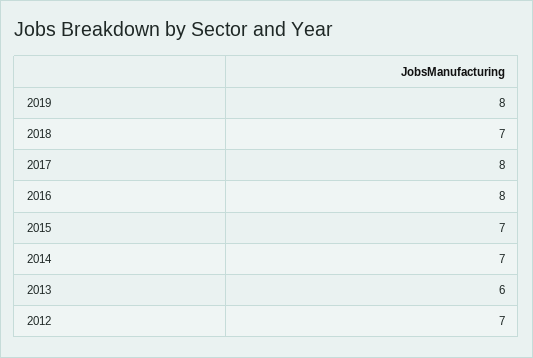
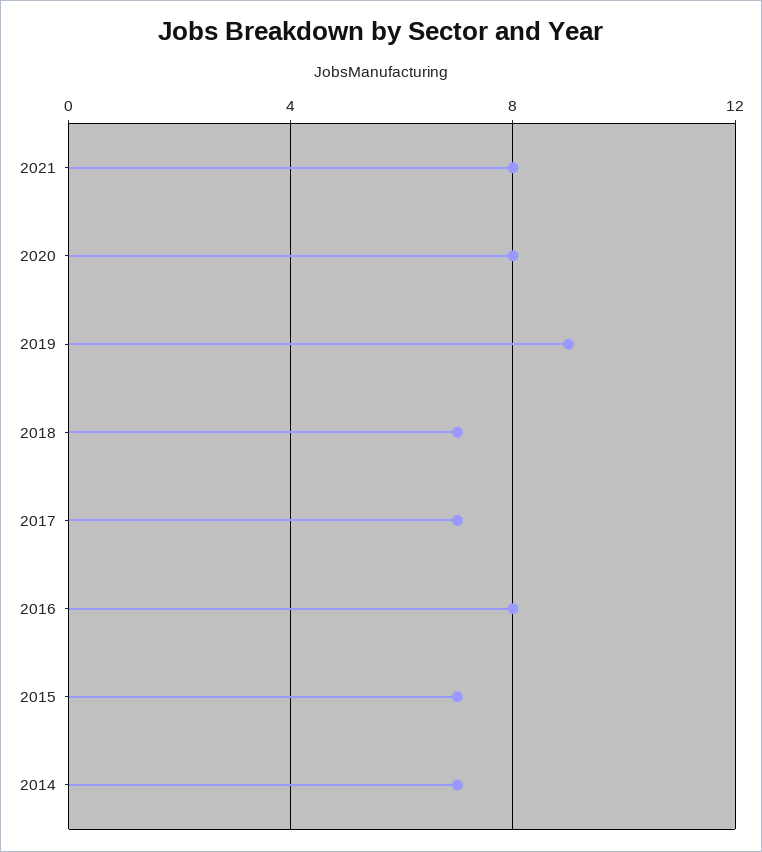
2019: 8 -> 9
2017: 8 -> 7
2013: 6 -> none
2012: 7 -> none
2021: none -> 8
2020: none -> 8

